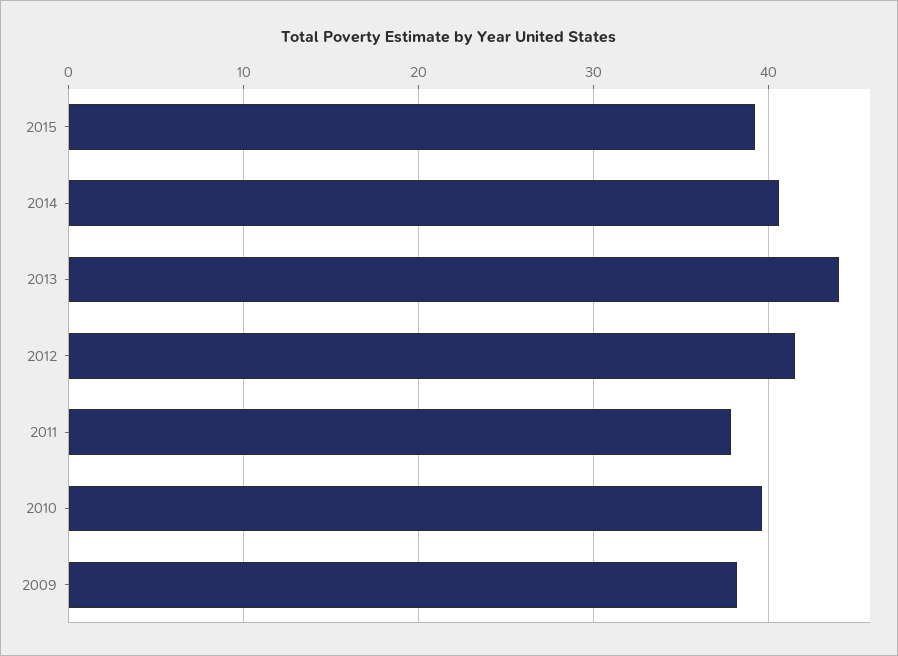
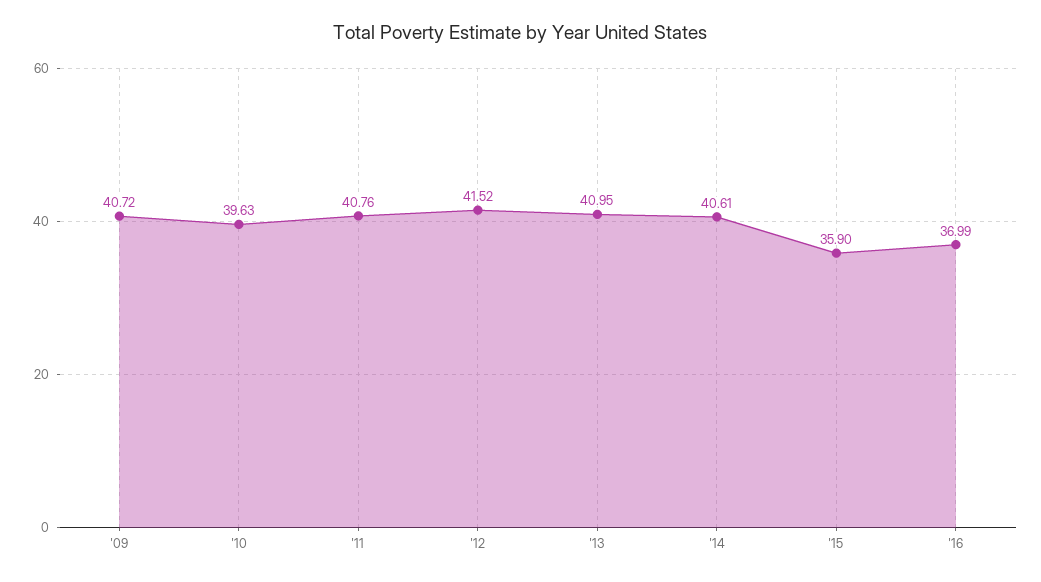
2015: 39 -> 35.9
2013: 44 -> 40.95
2011: 38 -> 40.76
2009: 38 -> 40.72
'16: none -> 36.99

